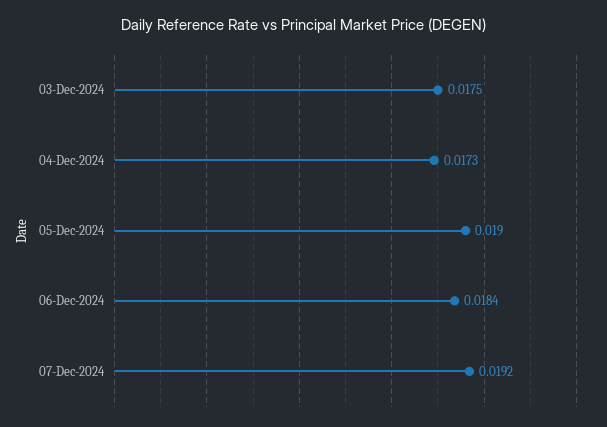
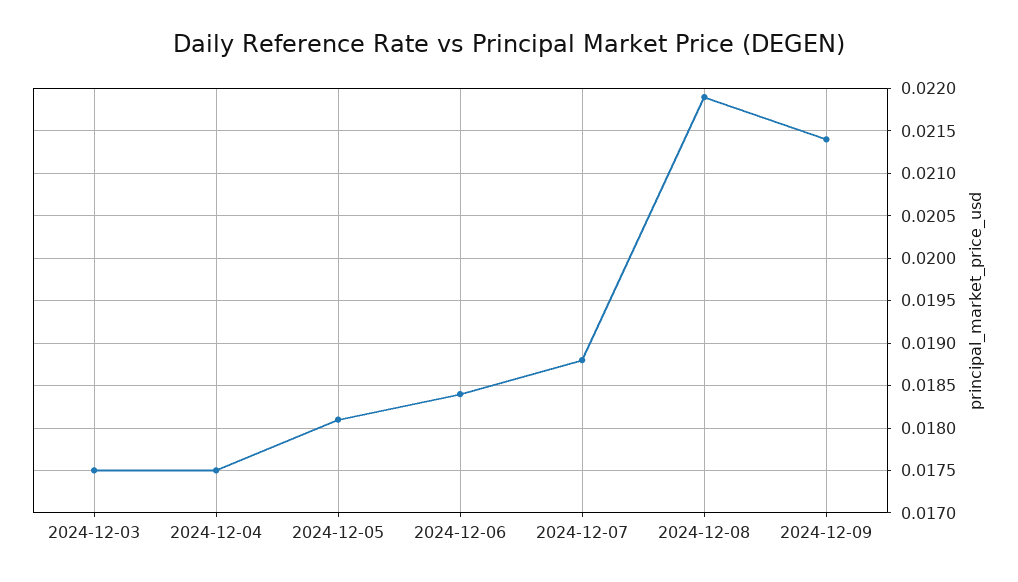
04-Dec-2024: 0.0173 -> 0.0175
05-Dec-2024: 0.019 -> 0.0181
07-Dec-2024: 0.0192 -> 0.0188
2024-12-08: none -> 0.0219
2024-12-09: none -> 0.0214

